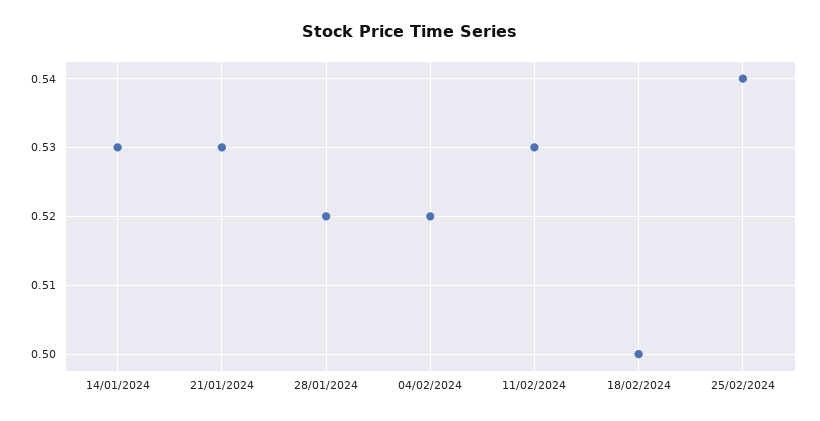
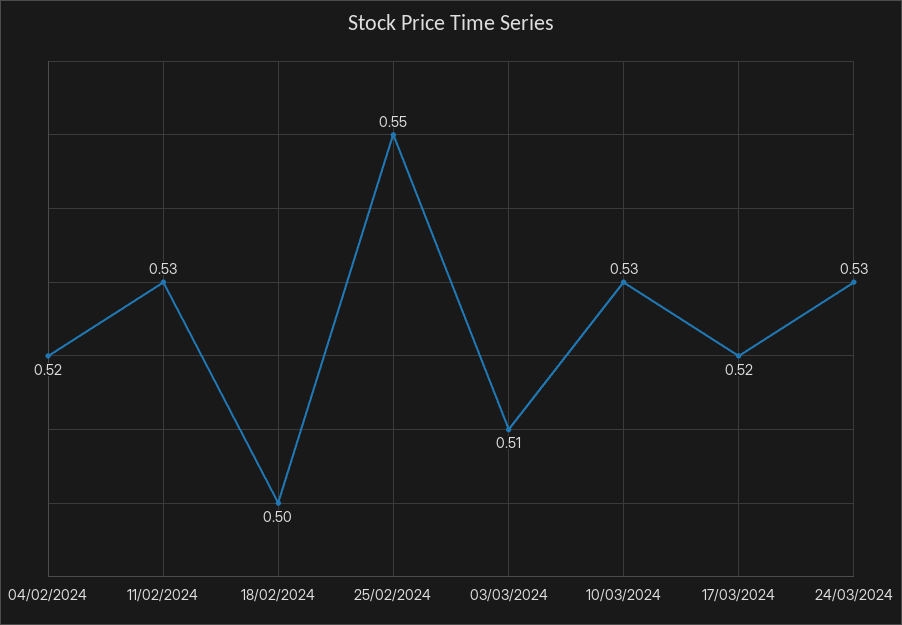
14/01/2024: 0.53 -> none
21/01/2024: 0.53 -> none
28/01/2024: 0.52 -> none
25/02/2024: 0.54 -> 0.55
03/03/2024: none -> 0.51
10/03/2024: none -> 0.53
17/03/2024: none -> 0.52
24/03/2024: none -> 0.53

